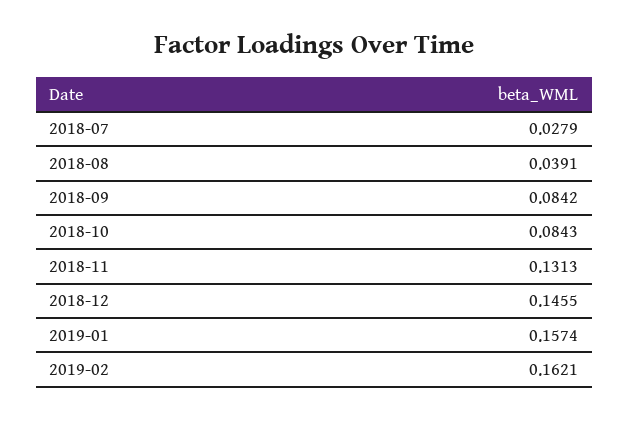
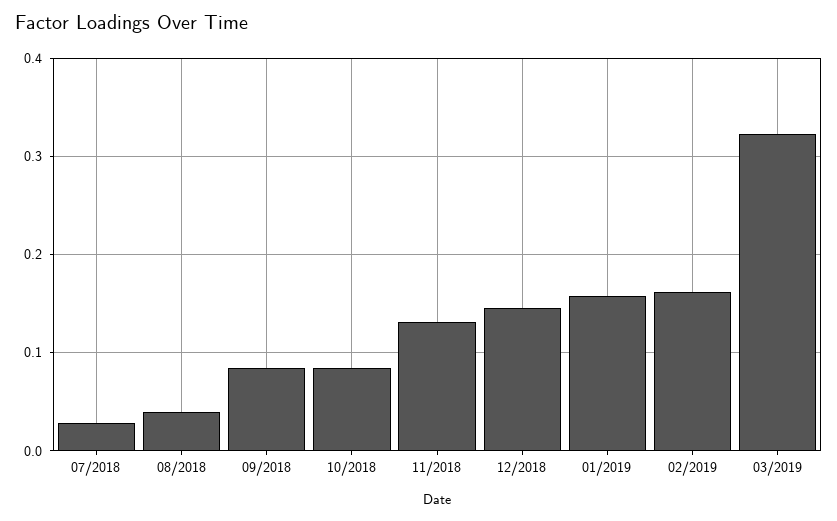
03/2019: none -> 0.32

